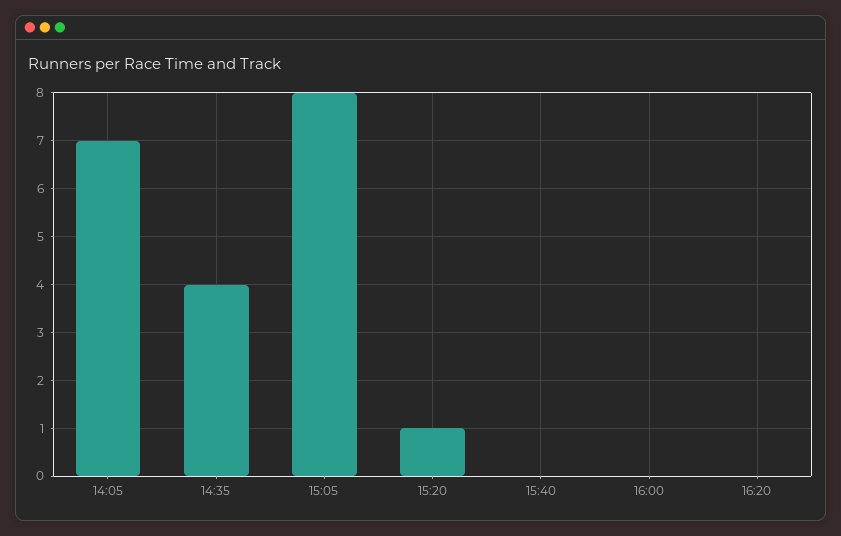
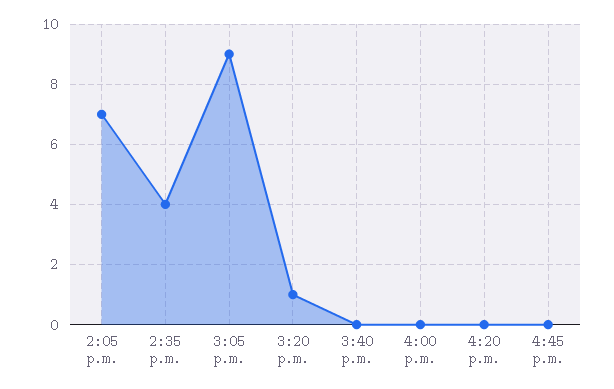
15:05: 8 -> 9
4:45 p.m.: none -> 0

